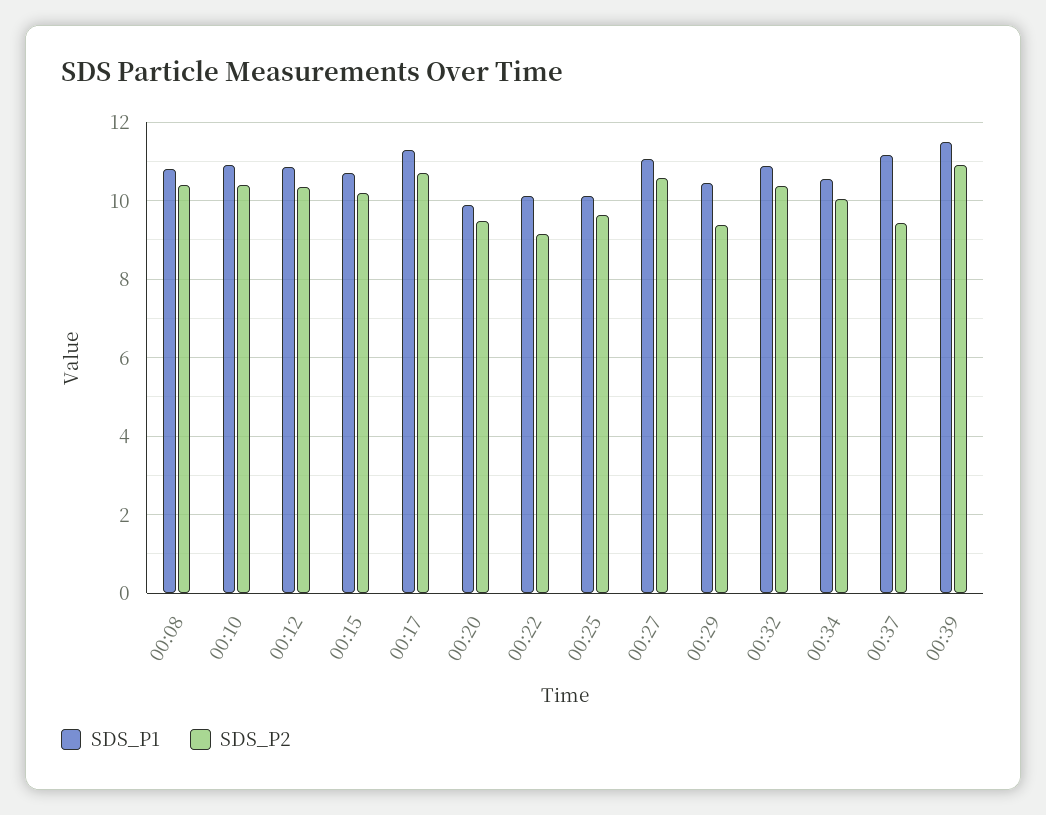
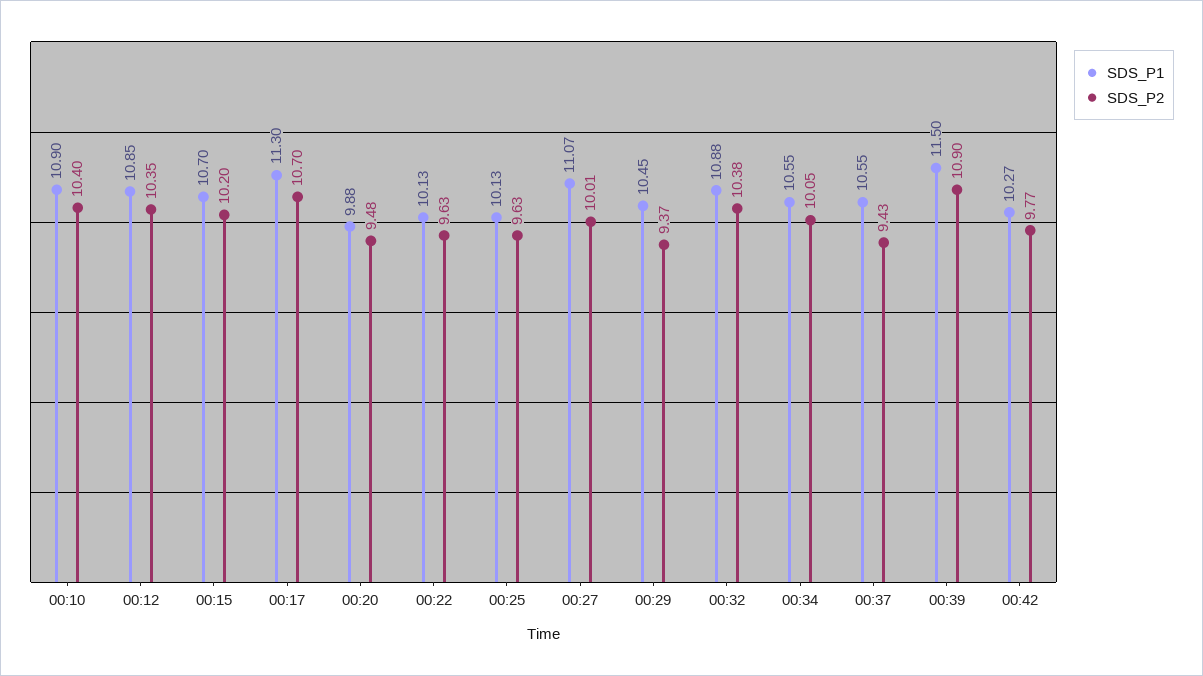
SDS_P1, 00:08: 10.8 -> none
SDS_P2, 00:08: 10.4 -> none
SDS_P2, 00:22: 9.2 -> 9.63
SDS_P2, 00:27: 10.6 -> 10.01
SDS_P1, 00:37: 11.2 -> 10.55
SDS_P1, 00:42: none -> 10.27
SDS_P2, 00:42: none -> 9.77

